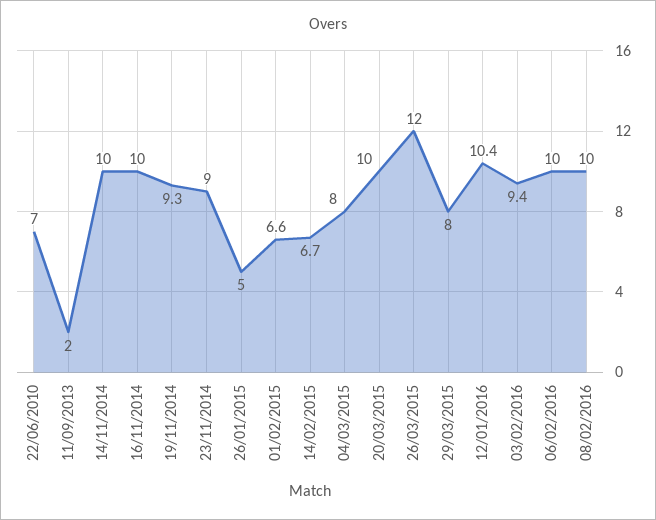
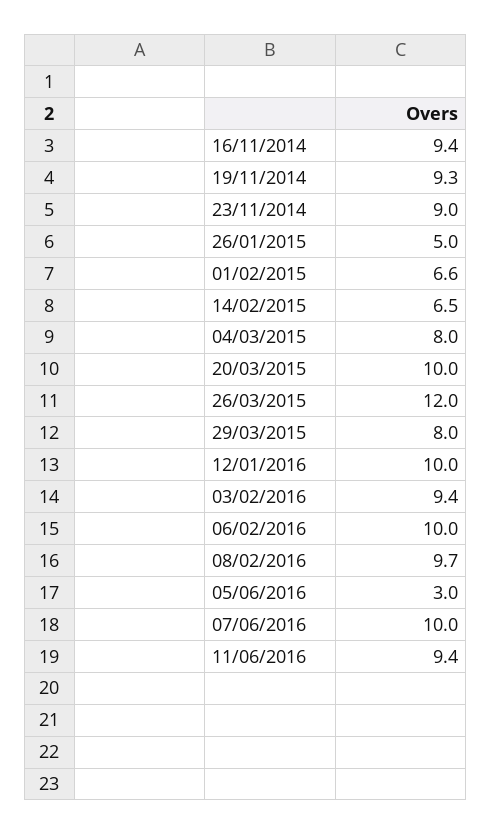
22/06/2010: 7 -> none
11/09/2013: 2 -> none
14/11/2014: 10 -> none
16/11/2014: 10 -> 9.4
14/02/2015: 6.7 -> 6.5
12/01/2016: 10.4 -> 10
08/02/2016: 10 -> 9.7
05/06/2016: none -> 3
07/06/2016: none -> 10
11/06/2016: none -> 9.4

